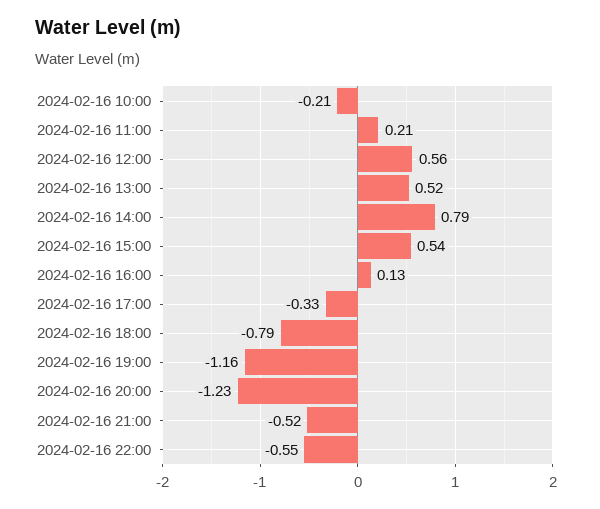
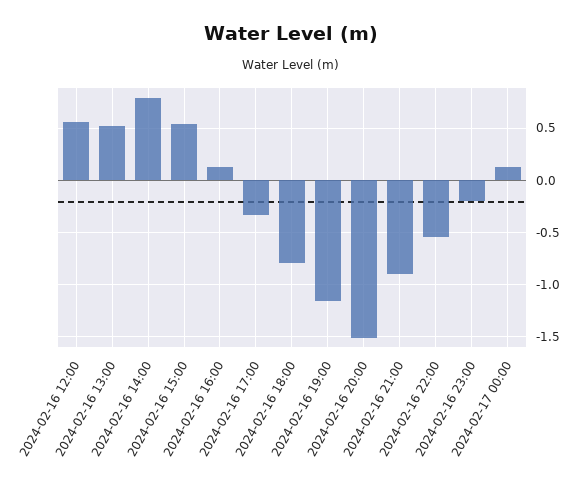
2024-02-16 10:00: -0.21 -> none
2024-02-16 11:00: 0.21 -> none
2024-02-16 20:00: -1.23 -> -1.5
2024-02-16 21:00: -0.52 -> -0.9
2024-02-16 23:00: none -> -0.2
2024-02-17 00:00: none -> 0.1

